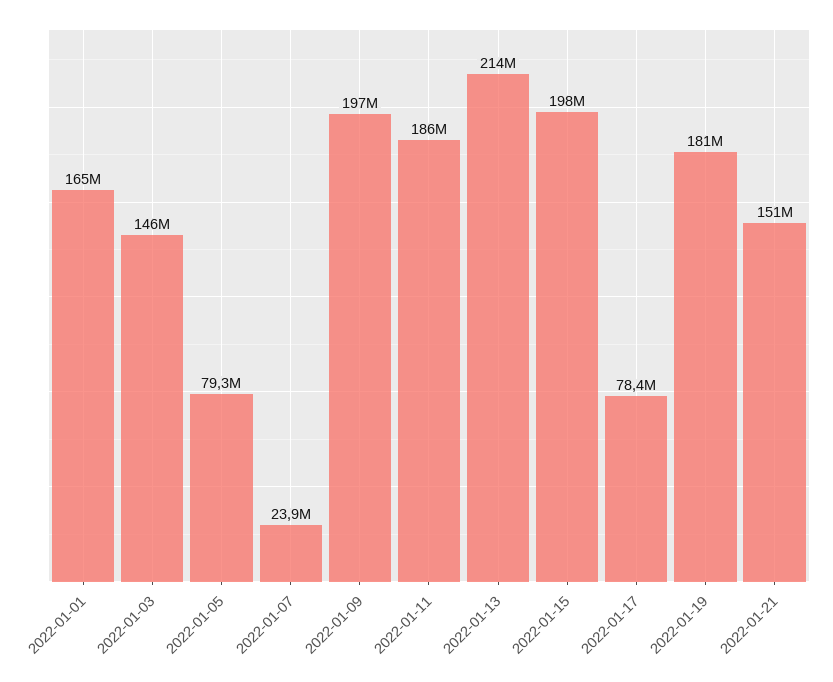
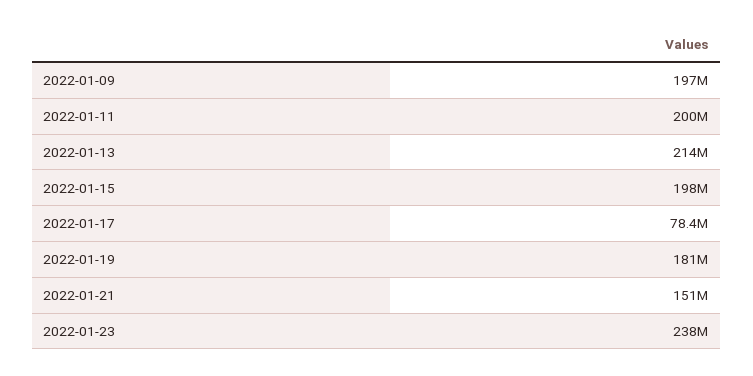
2022-01-01: 165000000 -> none
2022-01-03: 146000000 -> none
2022-01-05: 79300000 -> none
2022-01-07: 23900000 -> none
2022-01-11: 186000000 -> 200000000
2022-01-23: none -> 238000000

